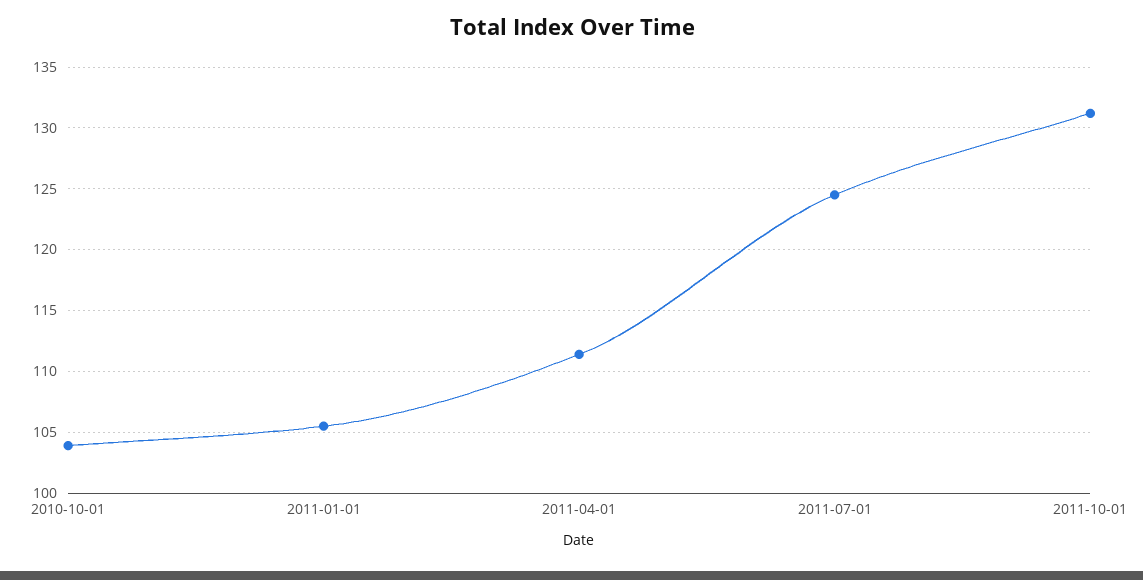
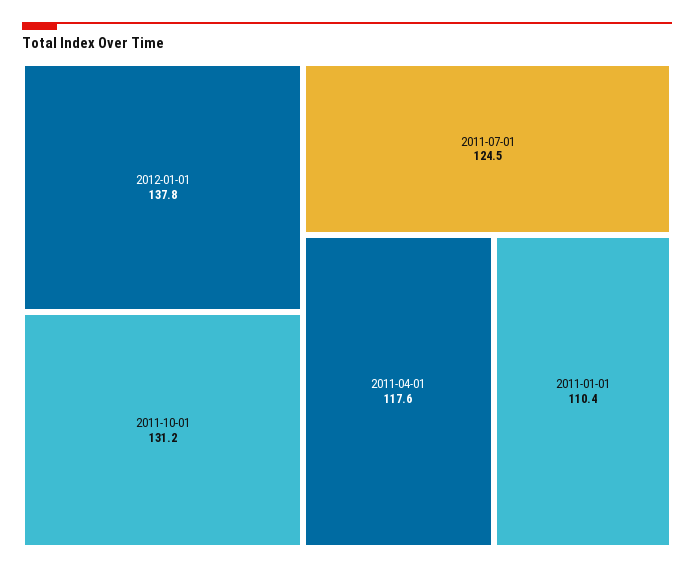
2010-10-01: 104 -> none
2011-01-01: 105.5 -> 110.4
2011-04-01: 111.5 -> 117.6
2012-01-01: none -> 137.8

